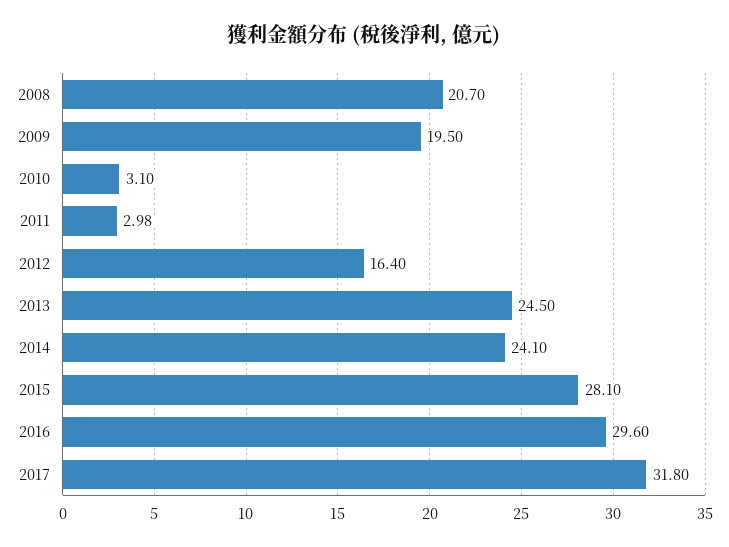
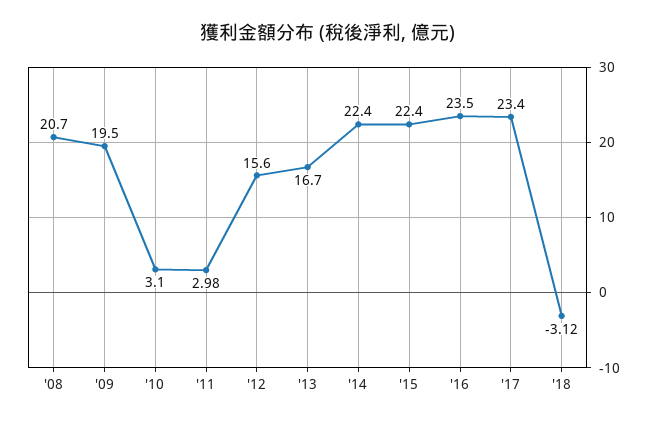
2012: 16.4 -> 15.6
2013: 24.5 -> 16.7
2014: 24.1 -> 22.4
2015: 28.1 -> 22.4
2016: 29.6 -> 23.5
2017: 31.8 -> 23.4
'18: none -> -3.12

